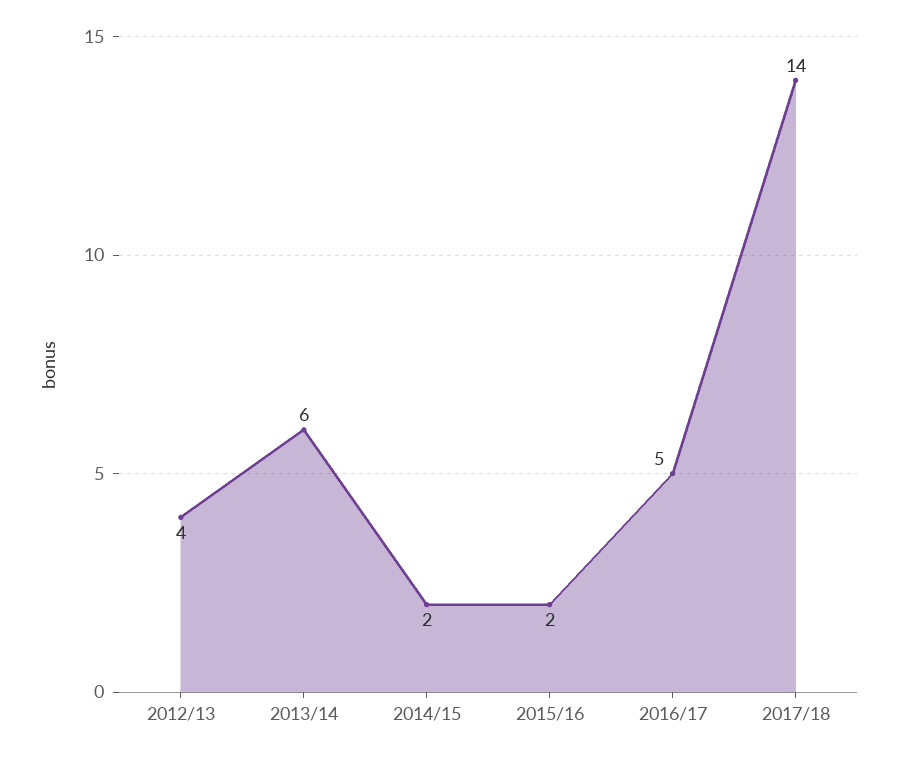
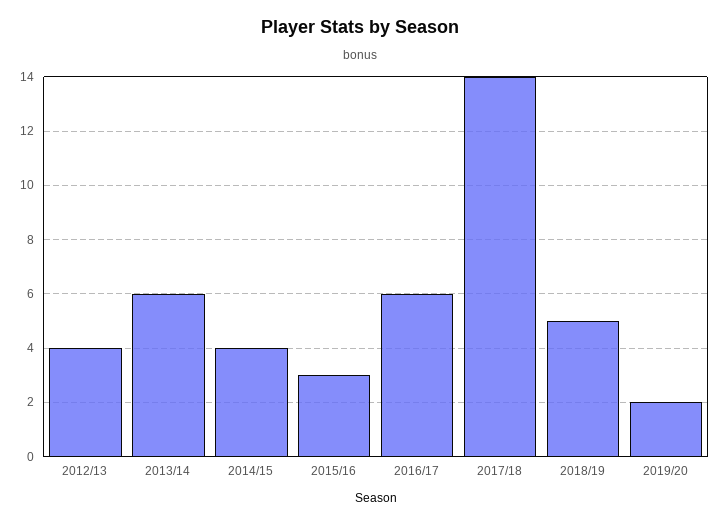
2014/15: 2 -> 4
2015/16: 2 -> 3
2016/17: 5 -> 6
2018/19: none -> 5
2019/20: none -> 2

